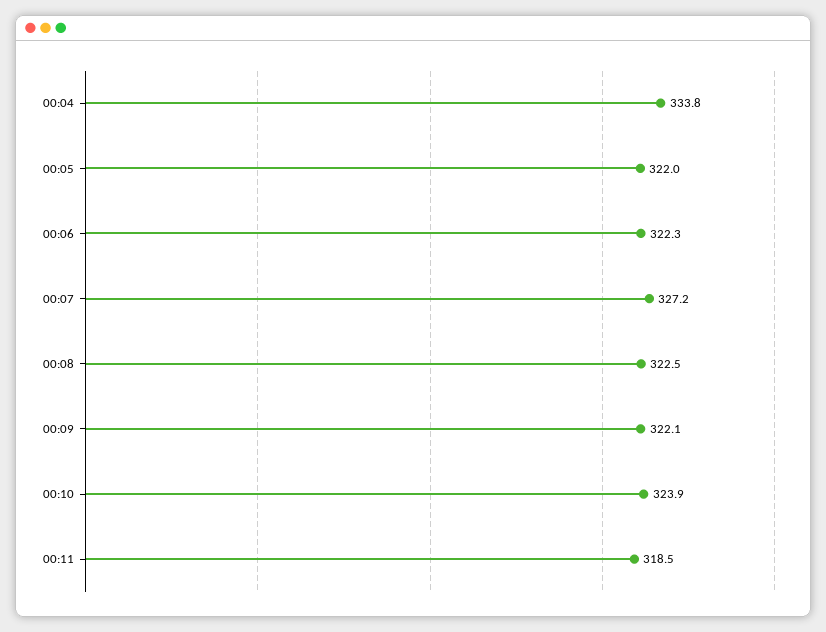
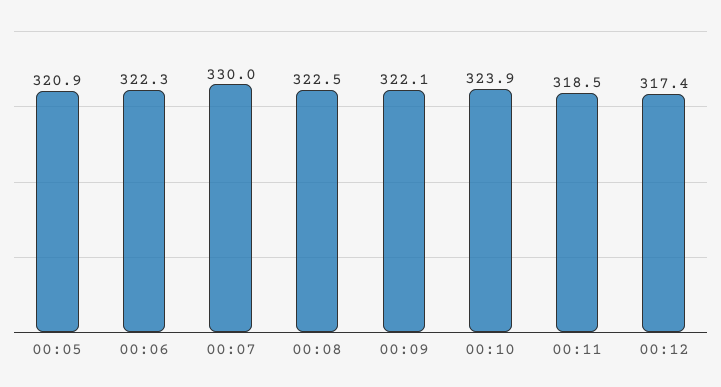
00:04: 333.8 -> none
00:05: 322 -> 320.9
00:07: 327.2 -> 330
00:12: none -> 317.4

